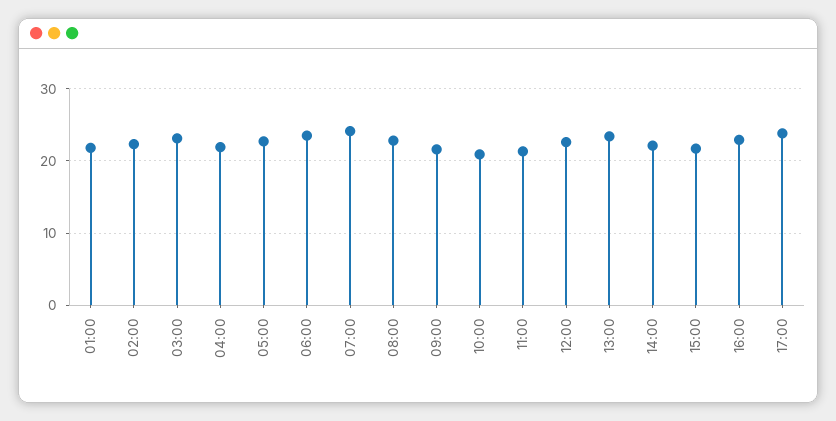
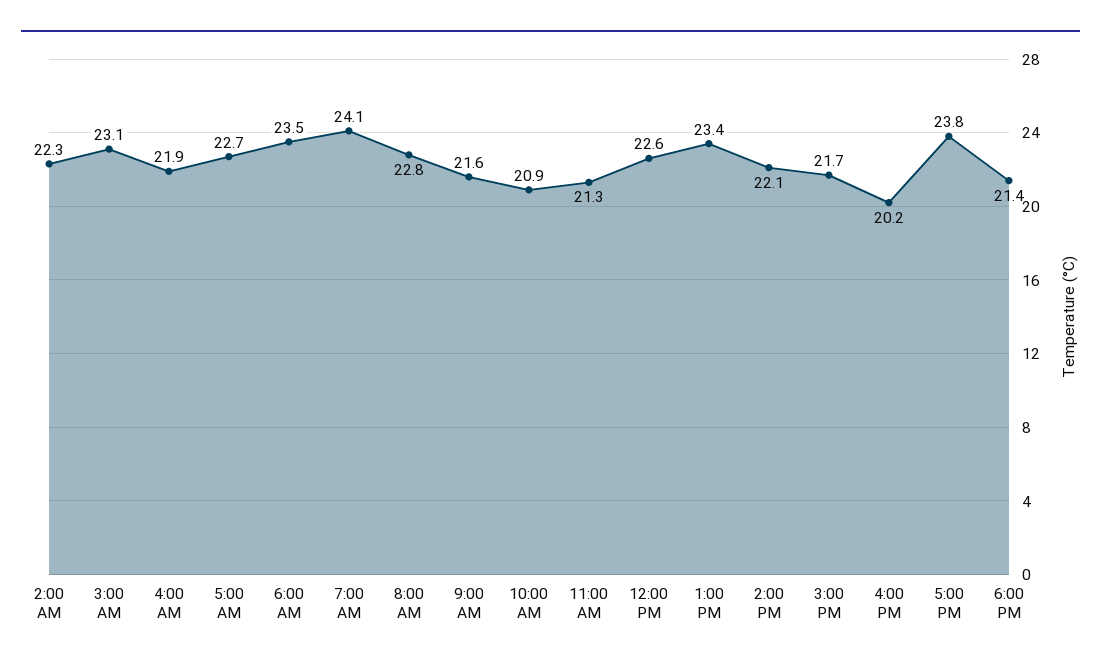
01:00: 22 -> none
16:00: 23 -> 20.2
6:00 PM: none -> 21.4

